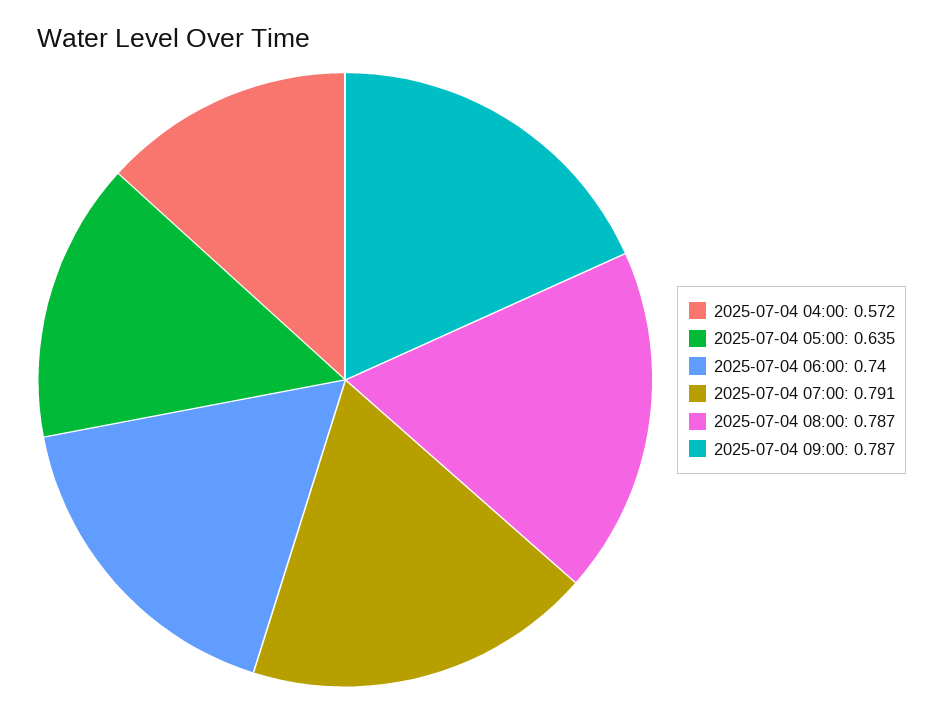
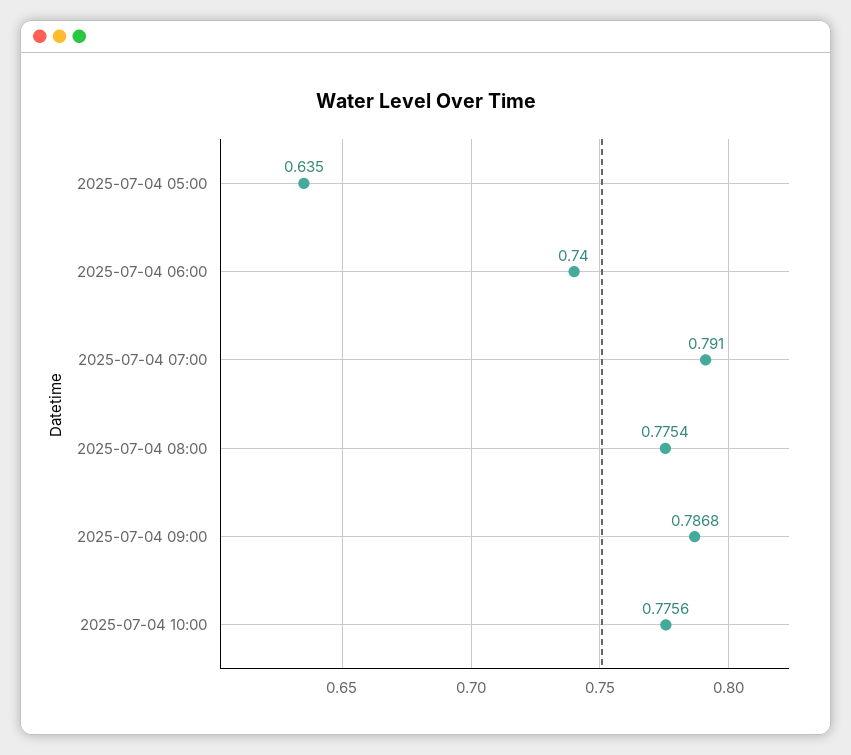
2025-07-04 04:00: 0.572 -> none
2025-07-04 08:00: 0.787 -> 0.7754
2025-07-04 10:00: none -> 0.7756

